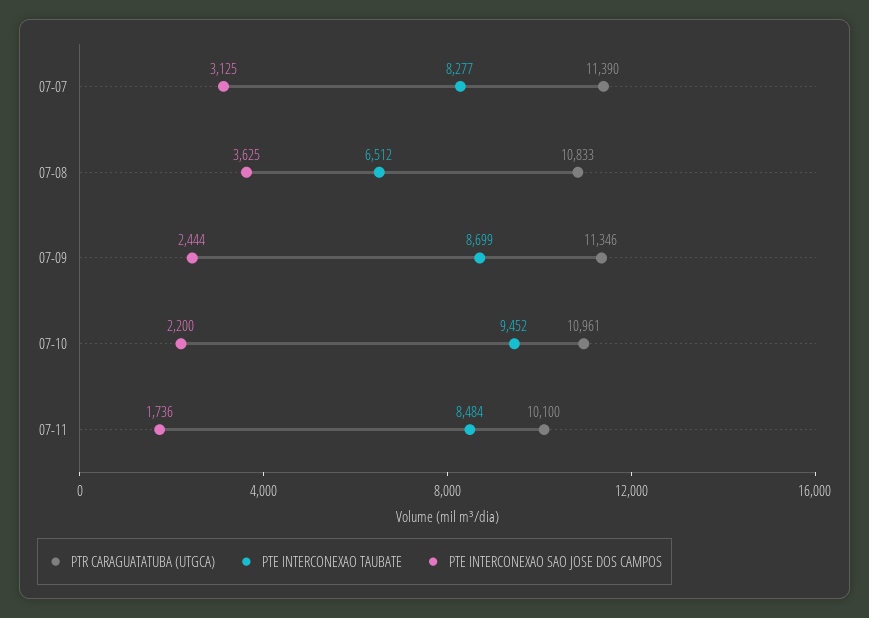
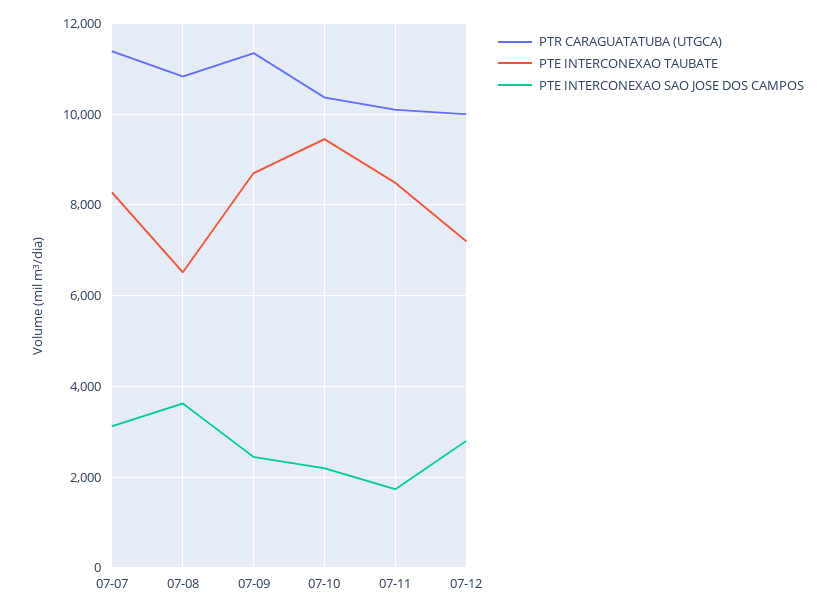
PTR CARAGUATATUBA (UTGCA), 07-10: 10961 -> 10400
PTR CARAGUATATUBA (UTGCA), 07-12: none -> 10000
PTE INTERCONEXAO TAUBATE, 07-12: none -> 7200
PTE INTERCONEXAO SAO JOSE DOS CAMPOS, 07-12: none -> 2800

